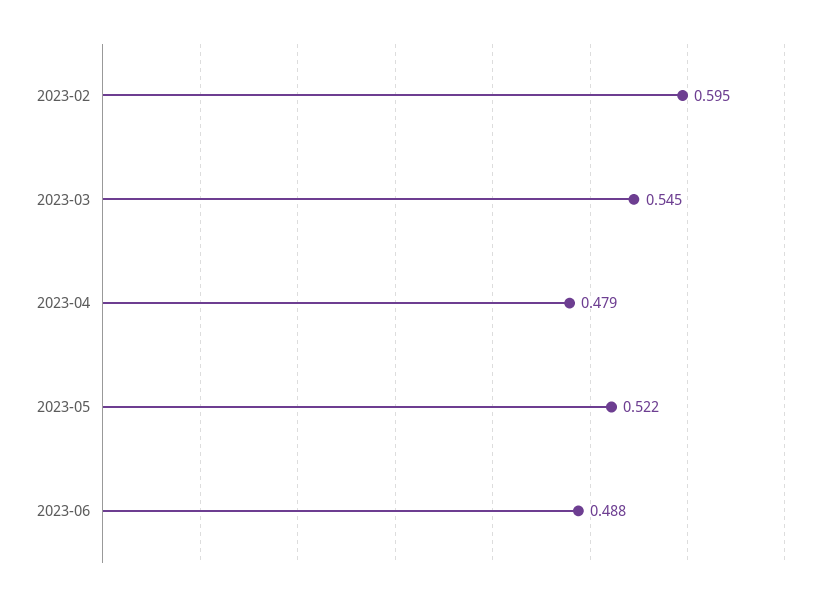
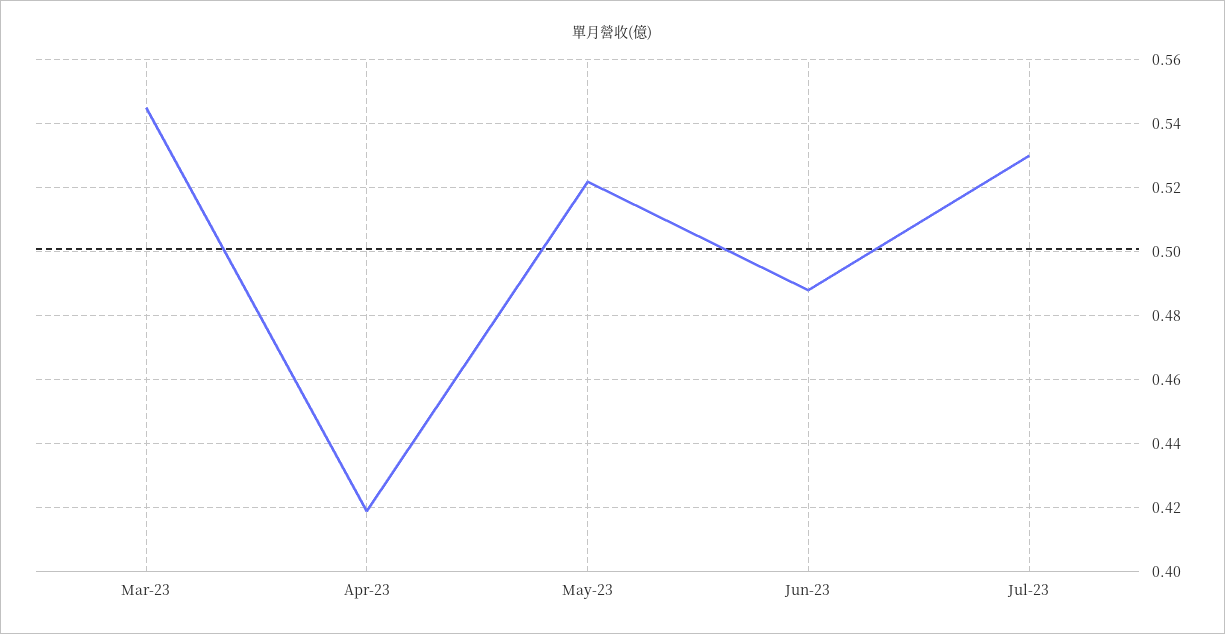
2023-02: 0.595 -> none
2023-04: 0.479 -> 0.42
Jul-23: none -> 0.53

